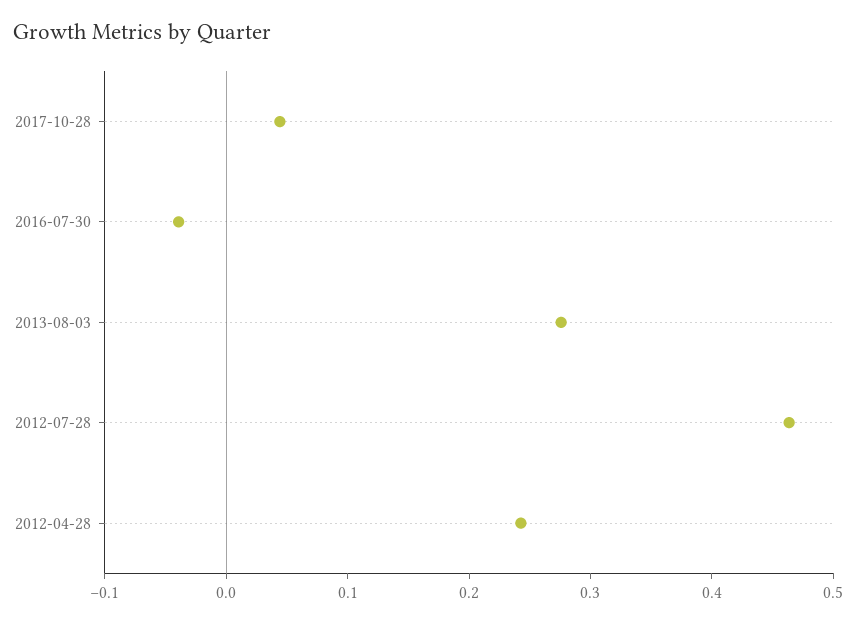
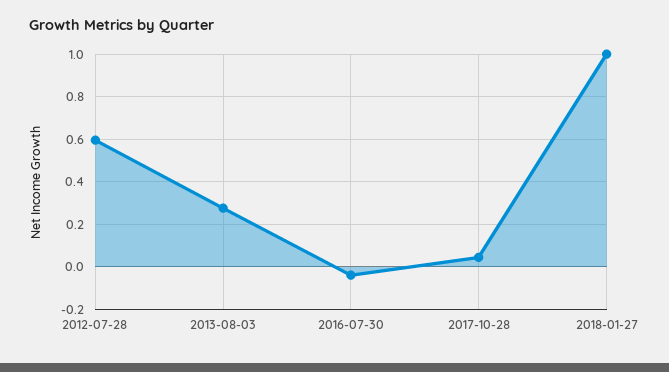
2012-07-28: 0.46 -> 0.6
2012-04-28: 0.24 -> none
2018-01-27: none -> 1

